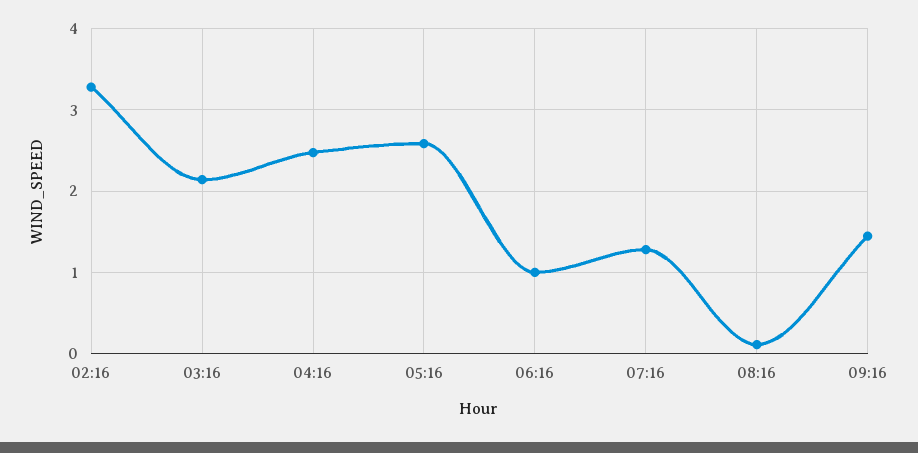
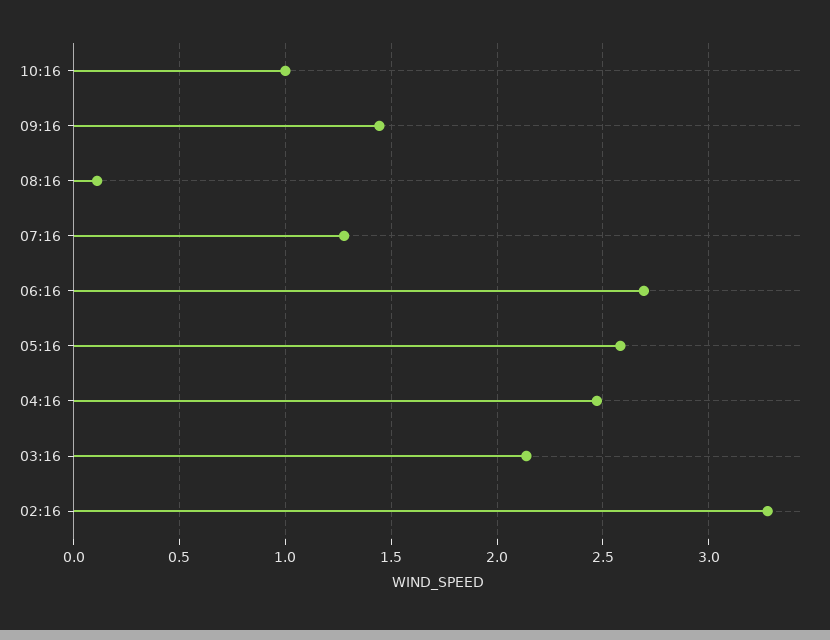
06:16: 1 -> 2.7
10:16: none -> 1

